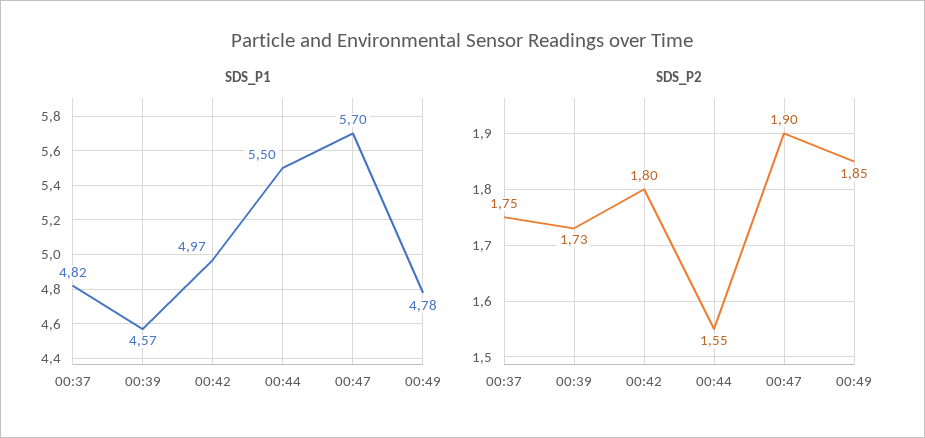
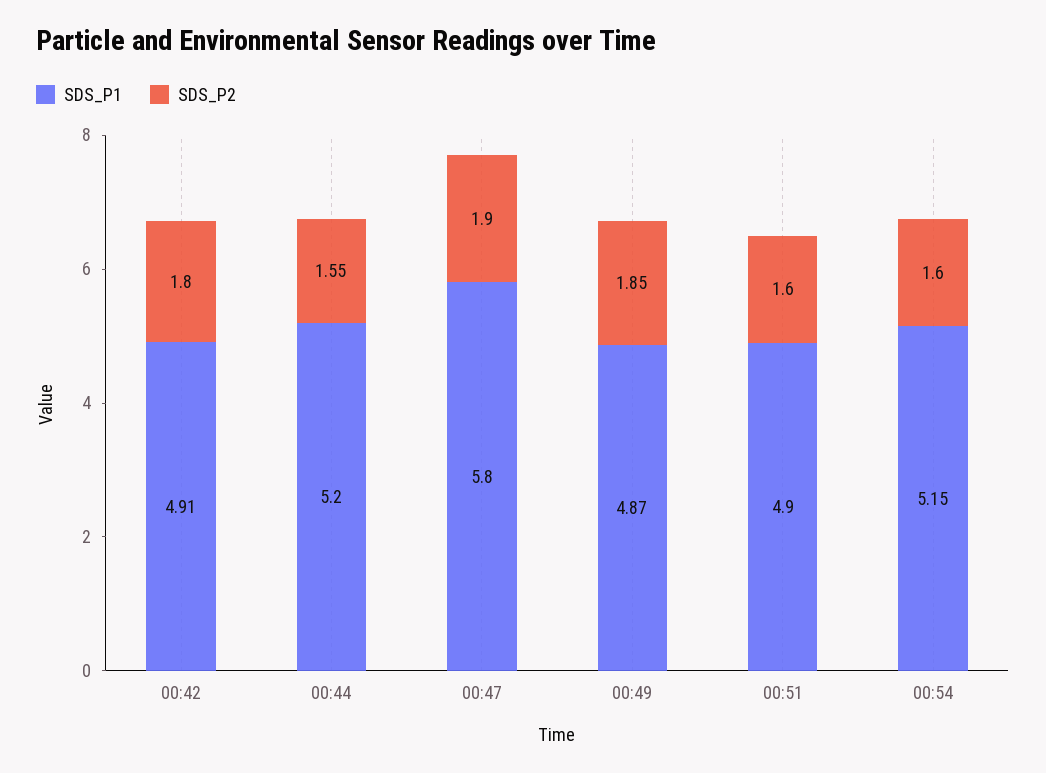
SDS_P1, 00:37: 4.82 -> none
SDS_P1, 00:39: 4.57 -> none
SDS_P1, 00:42: 4.97 -> 4.91
SDS_P1, 00:44: 5.5 -> 5.2
SDS_P1, 00:47: 5.7 -> 5.8
SDS_P1, 00:49: 4.78 -> 4.87
SDS_P2, 00:37: 1.75 -> none
SDS_P2, 00:39: 1.73 -> none
SDS_P1, 00:51: none -> 4.9
SDS_P2, 00:51: none -> 1.6
SDS_P1, 00:54: none -> 5.15
SDS_P2, 00:54: none -> 1.6

